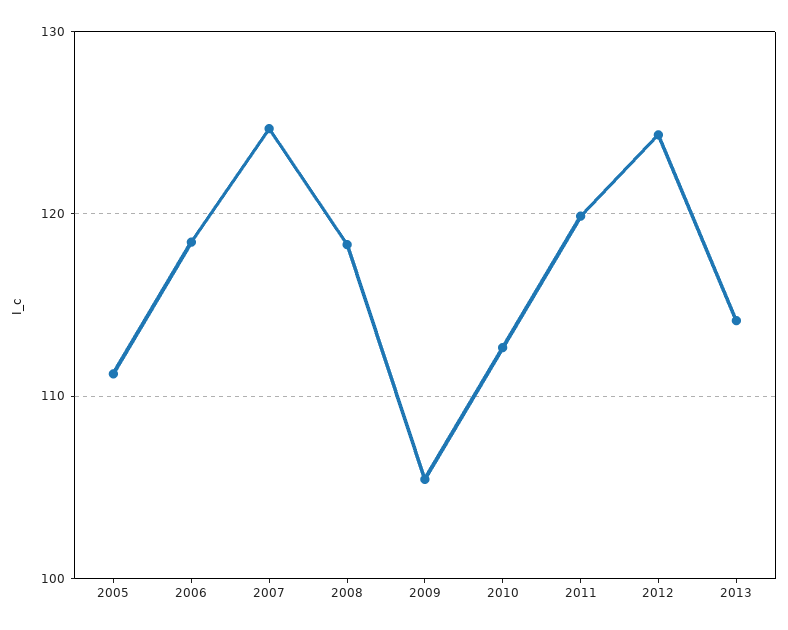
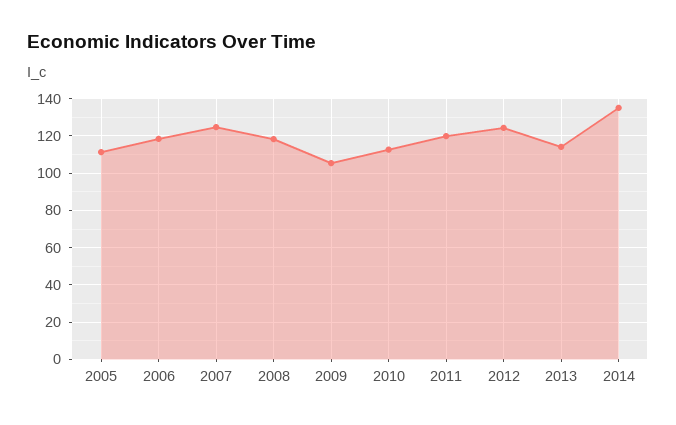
2014: none -> 135

